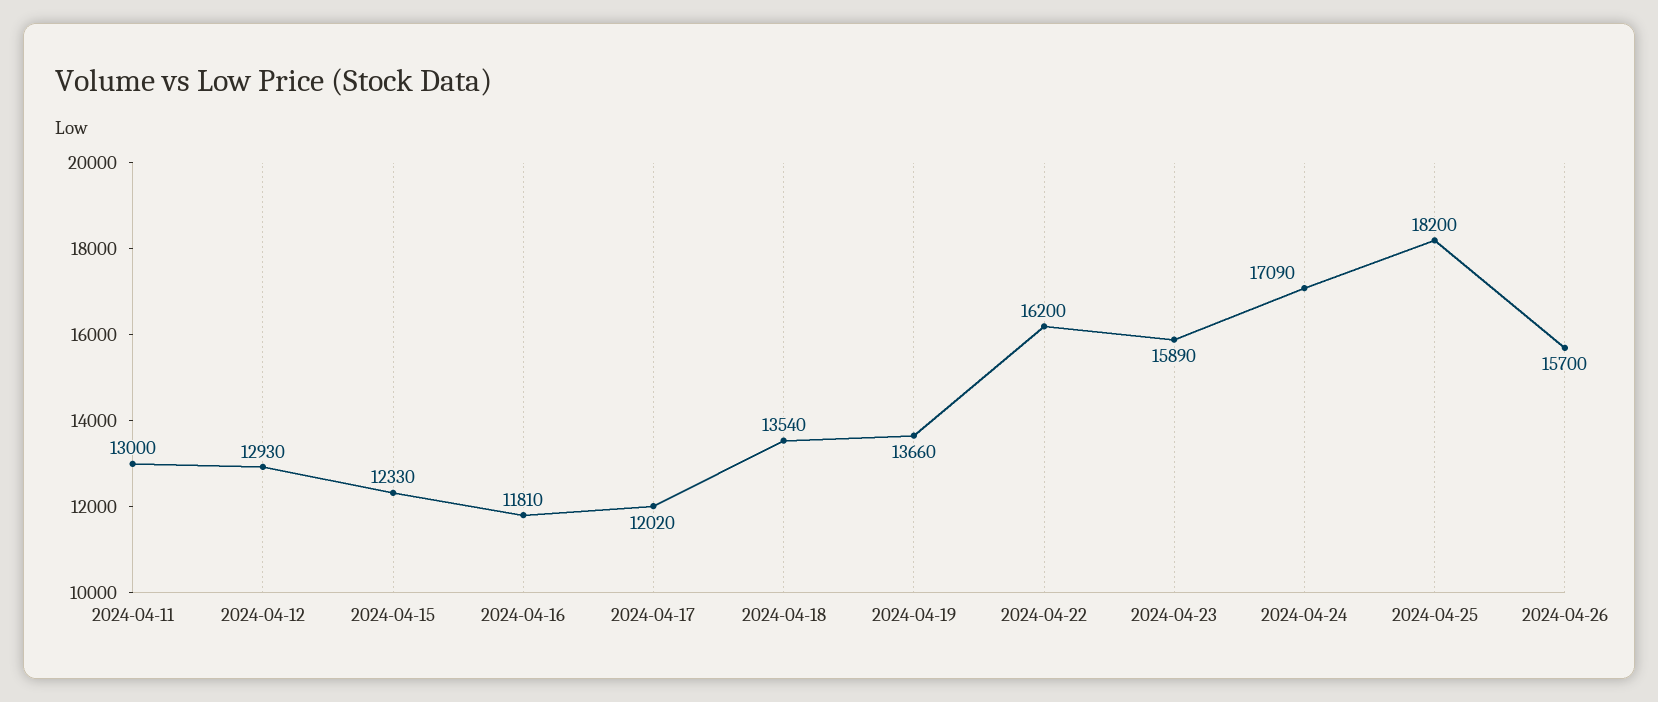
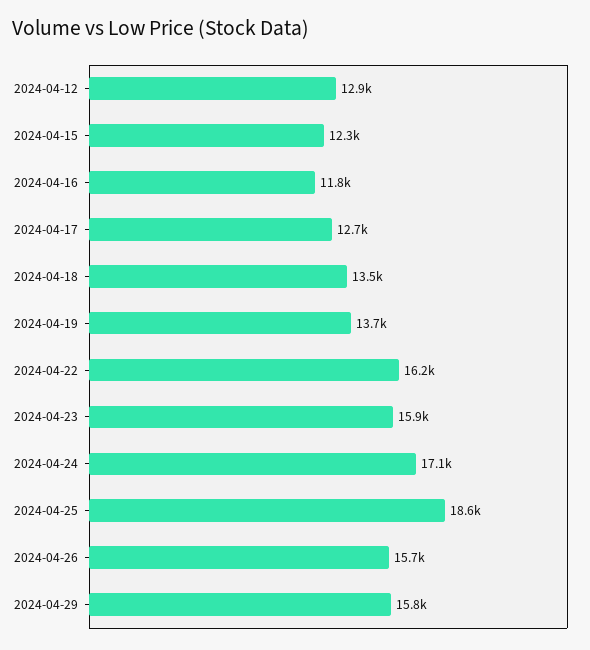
2024-04-11: 13000 -> none
2024-04-17: 12020 -> 12700
2024-04-25: 18200 -> 18600
2024-04-29: none -> 15800

